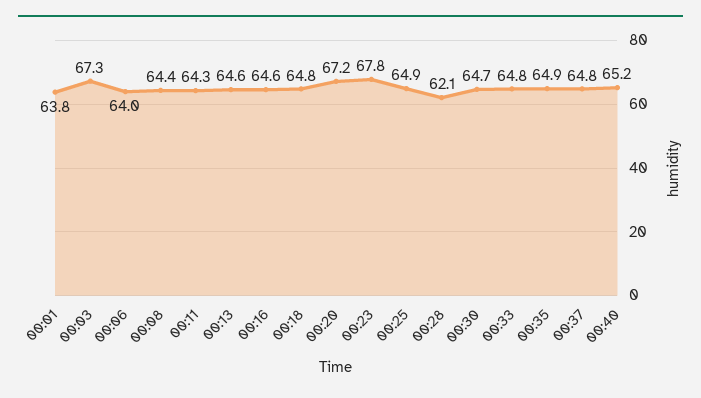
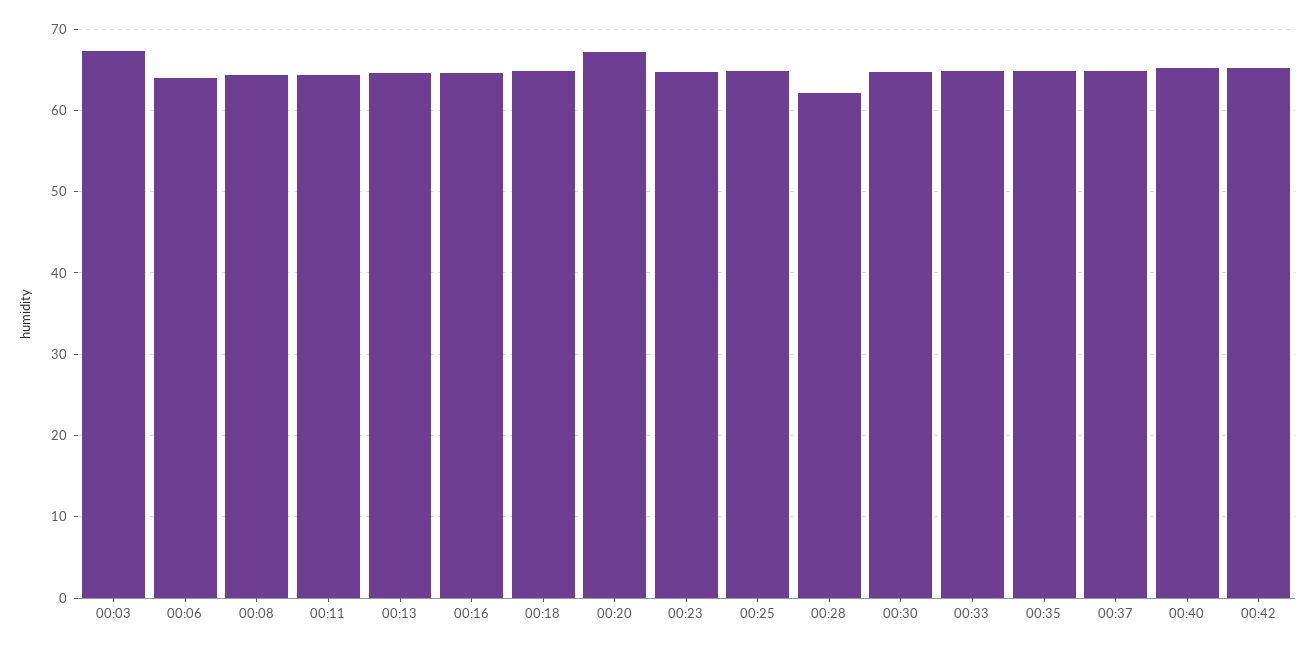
00:01: 63.8 -> none
00:23: 67.8 -> 65
00:42: none -> 65

